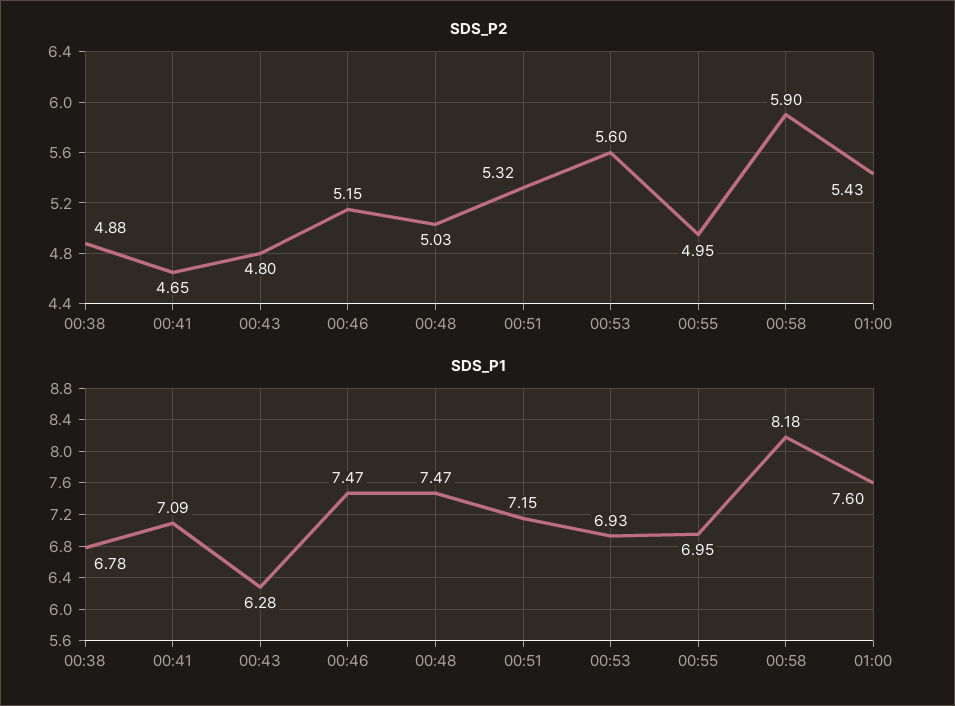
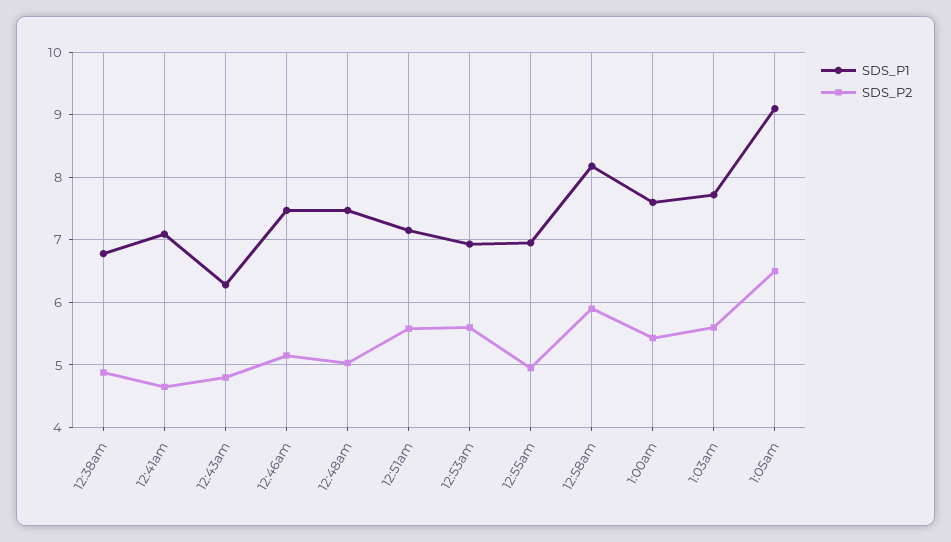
SDS_P2, 00:51: 5.32 -> 5.6
SDS_P1, 1:03am: none -> 7.7
SDS_P2, 1:03am: none -> 5.6
SDS_P1, 1:05am: none -> 9.1
SDS_P2, 1:05am: none -> 6.5

